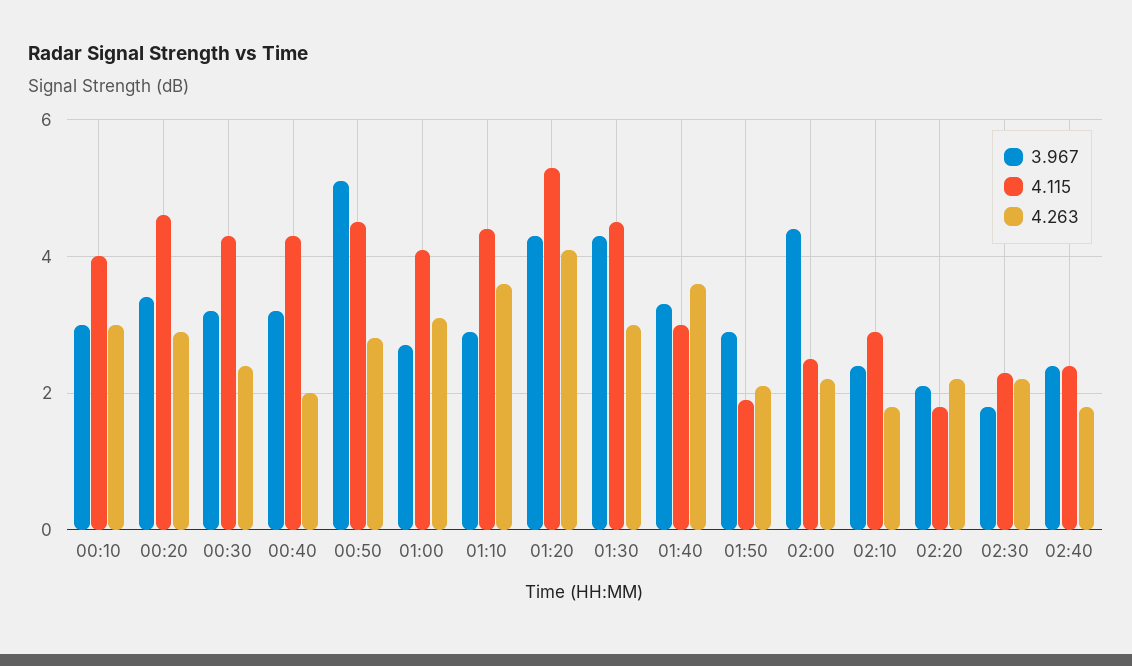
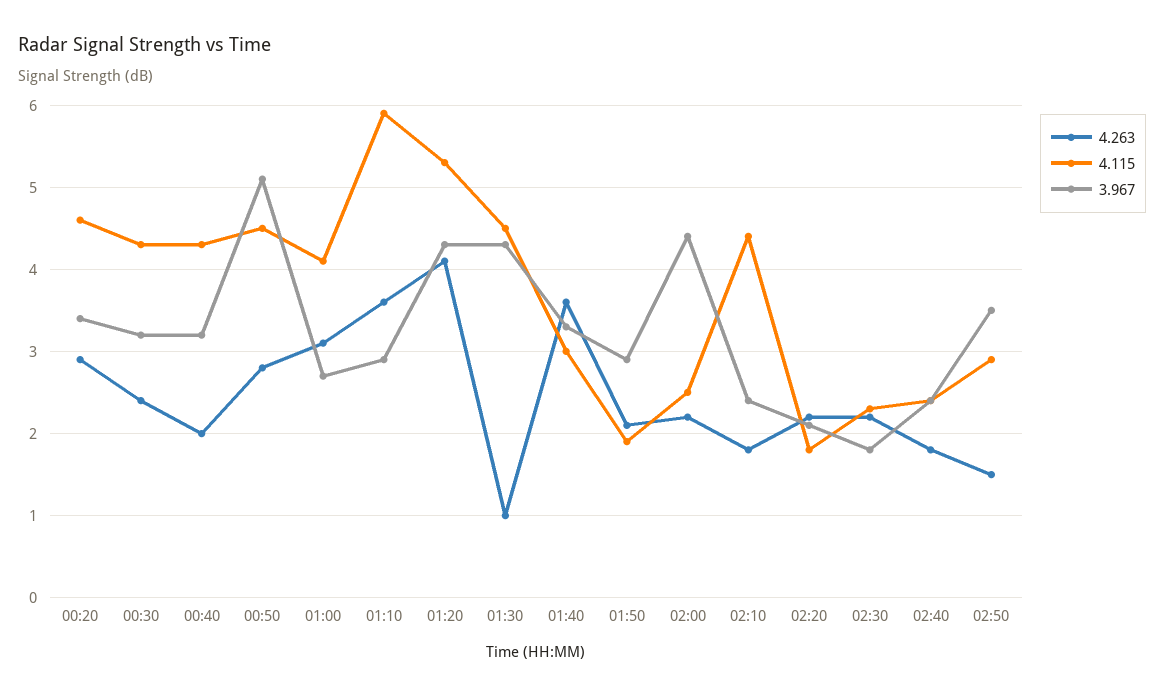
3.967, 00:10: 3 -> none
4.115, 00:10: 4 -> none
4.263, 00:10: 3 -> none
4.115, 01:10: 4.5 -> 5.9
4.263, 01:30: 3 -> 1
4.115, 02:10: 3 -> 4.4
4.263, 02:50: none -> 1.5
4.115, 02:50: none -> 2.9
3.967, 02:50: none -> 3.5

